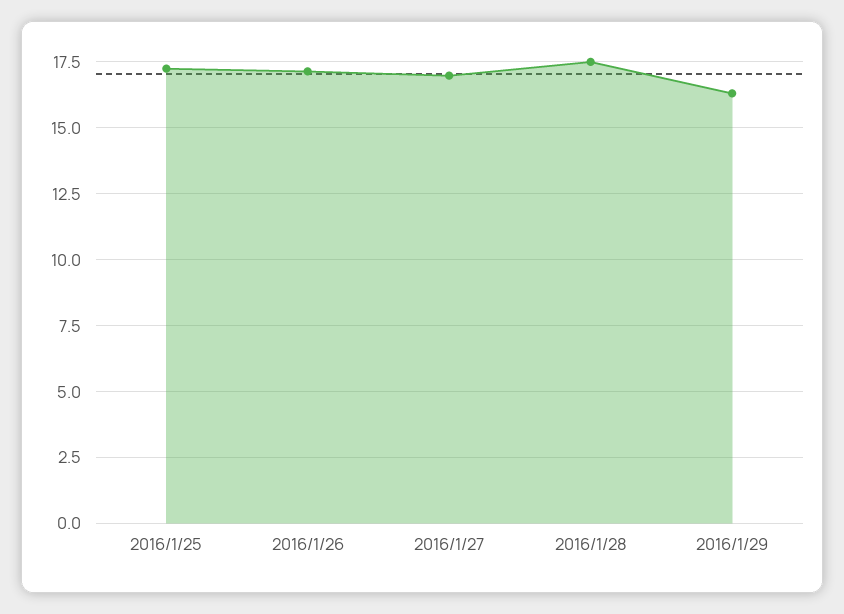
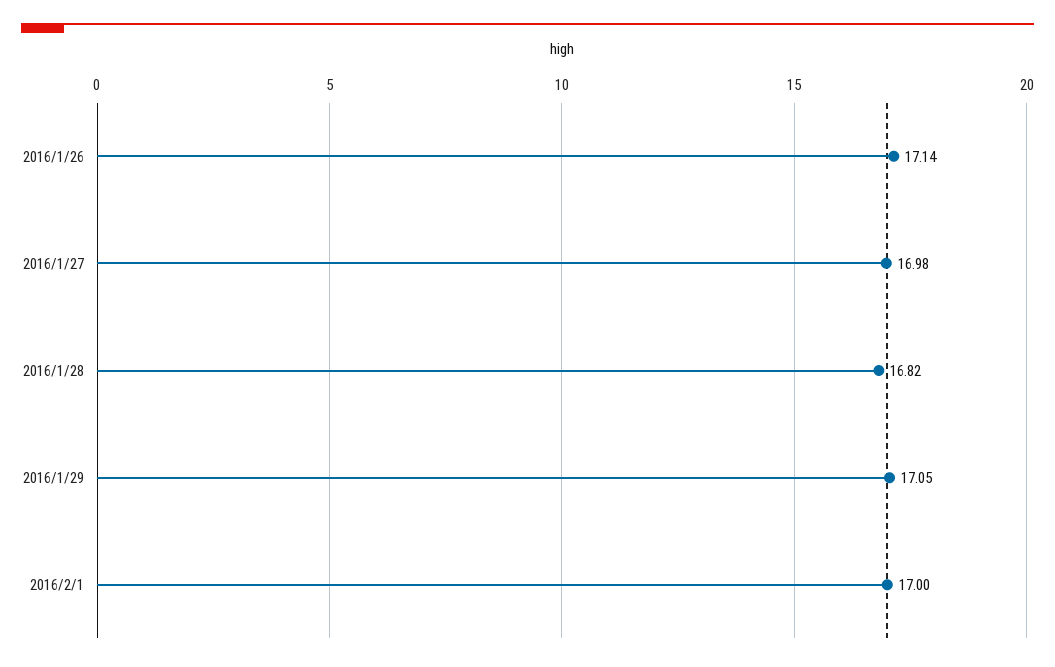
2016/1/25: 17.25 -> none
2016/1/28: 17.5 -> 16.82
2016/1/29: 16.25 -> 17.05
2016/2/1: none -> 17

